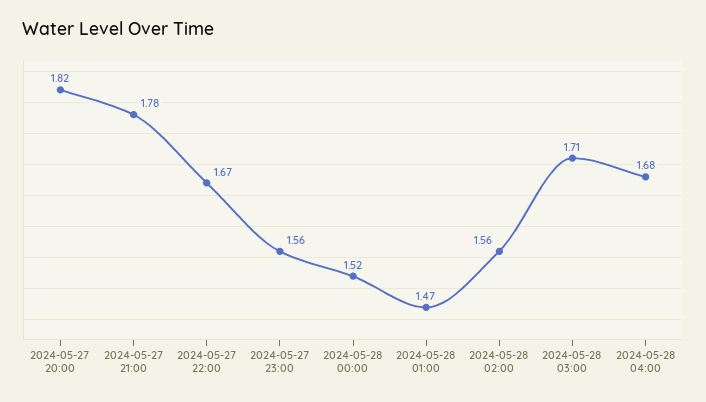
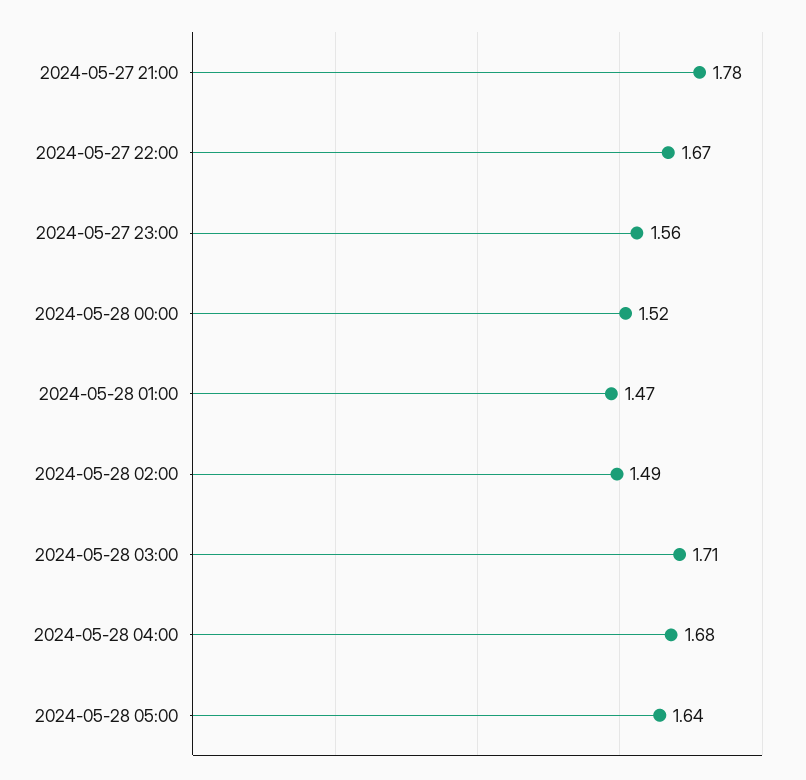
2024-05-27 20:00: 1.82 -> none
2024-05-28 02:00: 1.56 -> 1.49
2024-05-28 05:00: none -> 1.64

